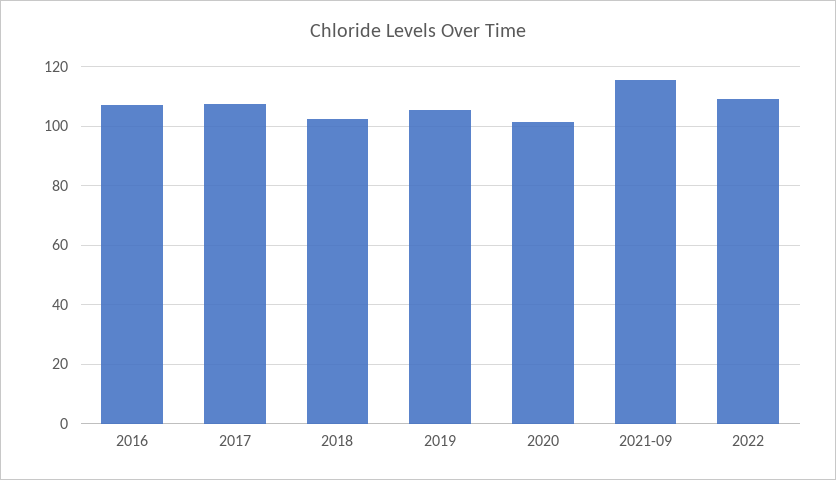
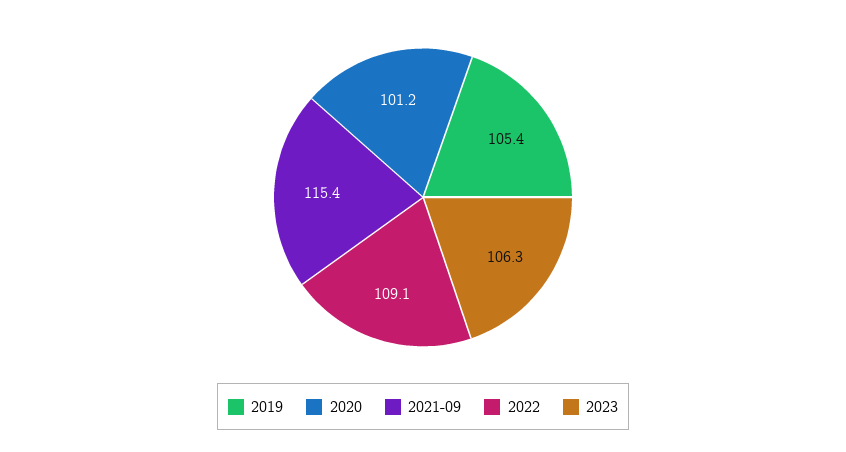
2016: 107.5 -> none
2017: 107.5 -> none
2018: 102.5 -> none
2023: none -> 106.3

